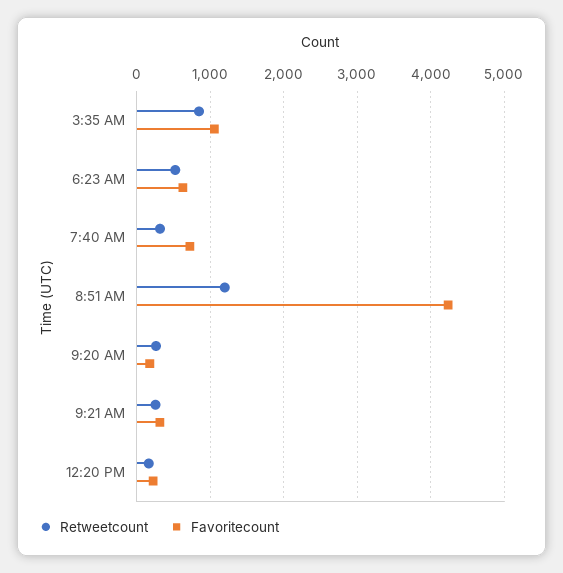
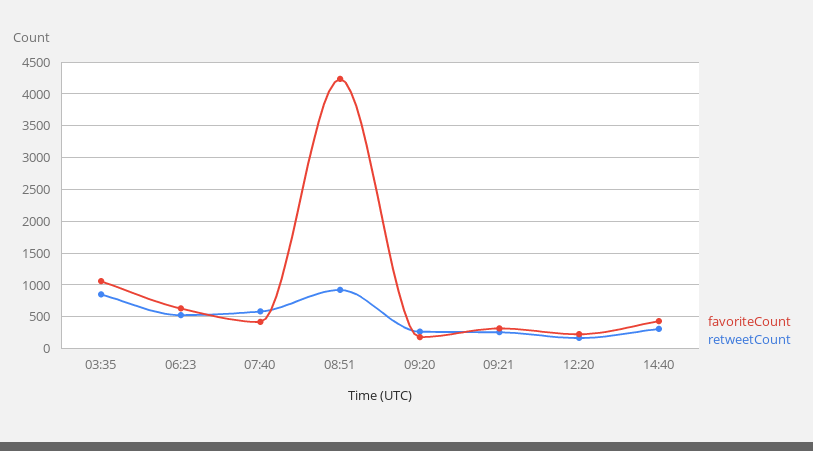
Retweetcount, 7:40 AM: 300 -> 600
Favoritecount, 7:40 AM: 700 -> 400
Retweetcount, 8:51 AM: 1200 -> 900
Favoritecount, 14:40: none -> 400
Retweetcount, 14:40: none -> 300

